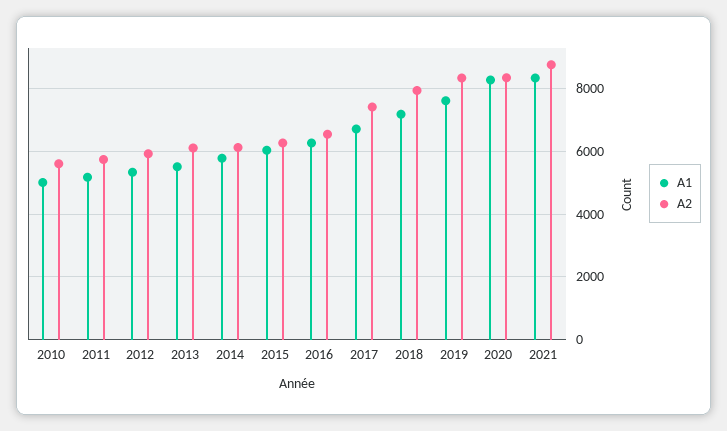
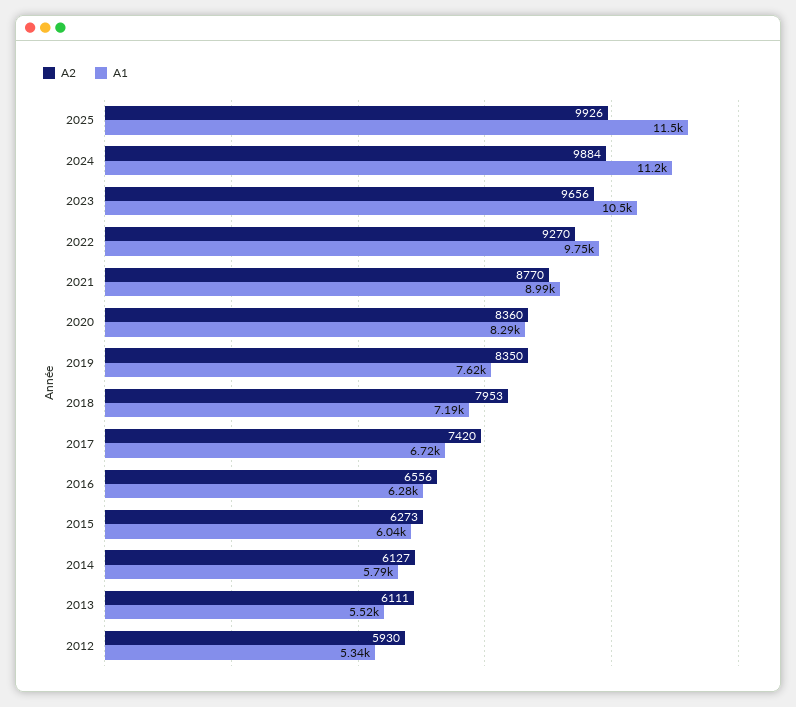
A1, 2010: 5000 -> none
A2, 2010: 5600 -> none
A1, 2011: 5200 -> none
A2, 2011: 5800 -> none
A1, 2021: 8400 -> 8990
A2, 2025: none -> 9926
A1, 2025: none -> 11500
A2, 2024: none -> 9884
A1, 2024: none -> 11200
A2, 2023: none -> 9656
A1, 2023: none -> 10500
A2, 2022: none -> 9270
A1, 2022: none -> 9750

